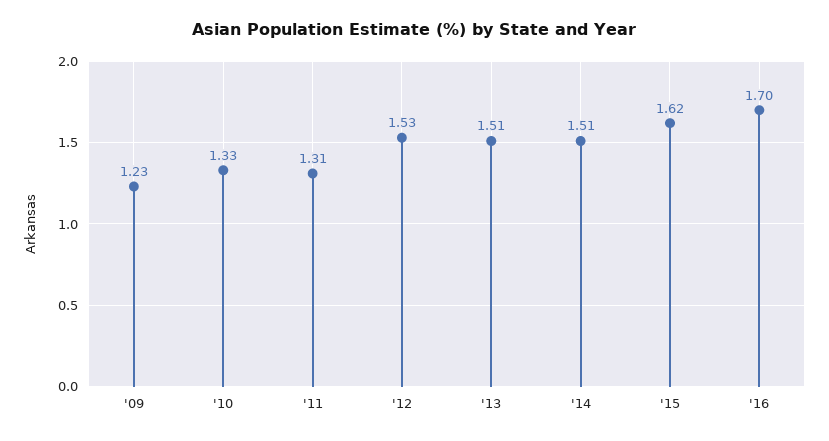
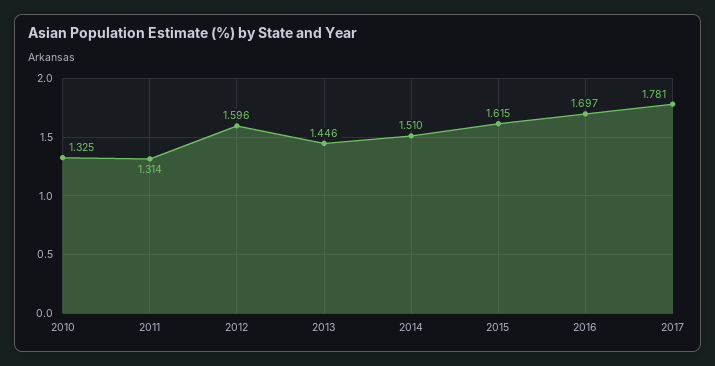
'09: 1.23 -> none
'12: 1.53 -> 1.596
'13: 1.51 -> 1.446
2017: none -> 1.781

